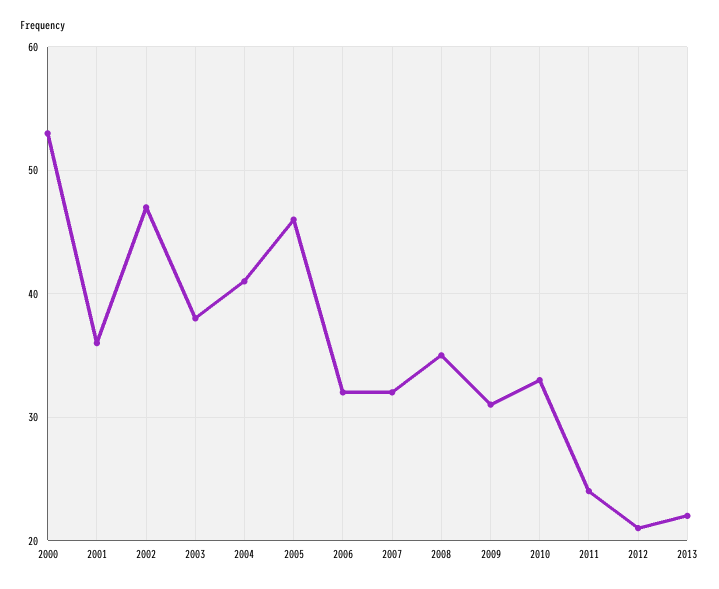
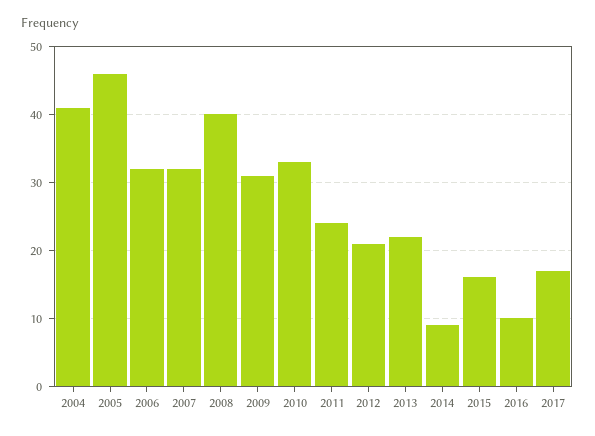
2000: 53 -> none
2001: 36 -> none
2002: 47 -> none
2003: 38 -> none
2008: 35 -> 40
2014: none -> 9
2015: none -> 16
2016: none -> 10
2017: none -> 17

